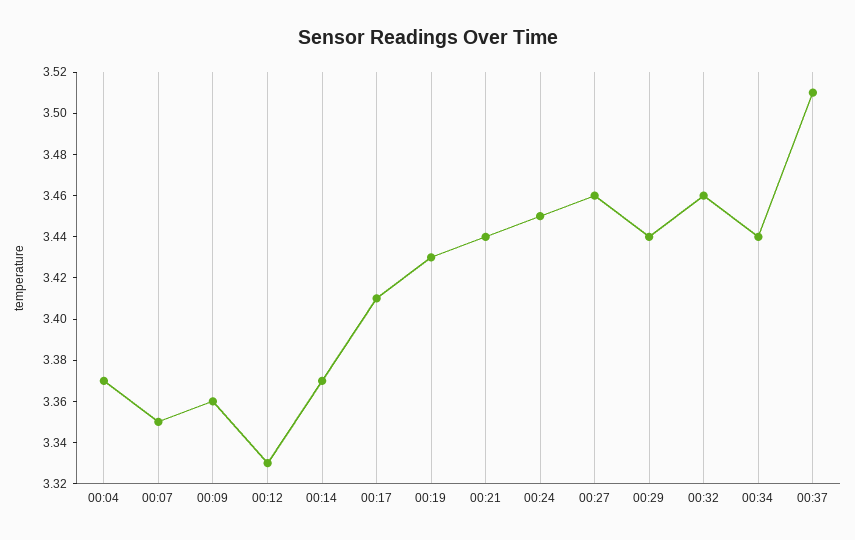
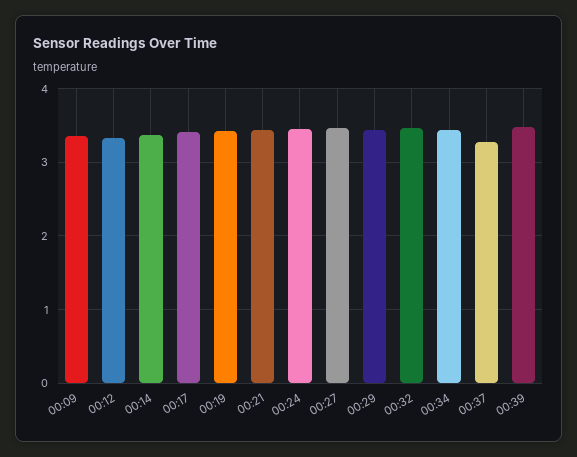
00:04: 3.37 -> none
00:07: 3.35 -> none
00:37: 3.51 -> 3.3
00:39: none -> 3.5

